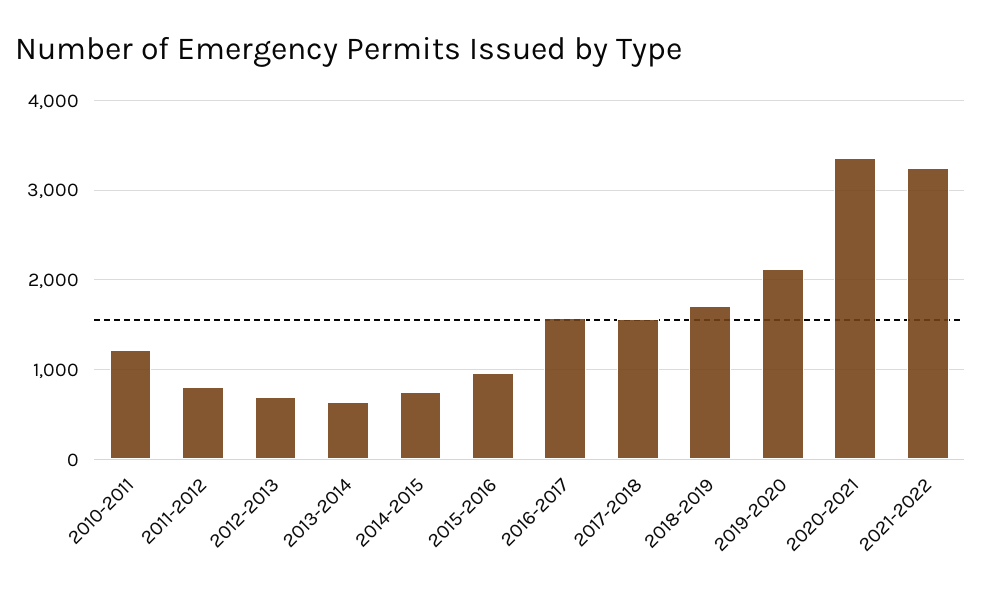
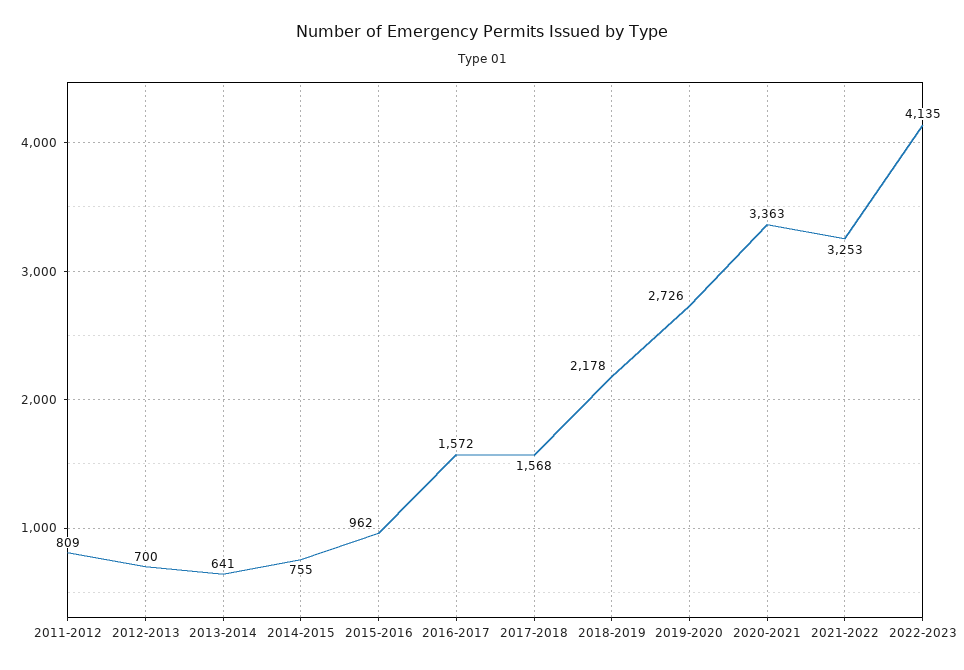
2010-2011: 1200 -> none
2018-2019: 1700 -> 2178
2019-2020: 2100 -> 2726
2022-2023: none -> 4135

